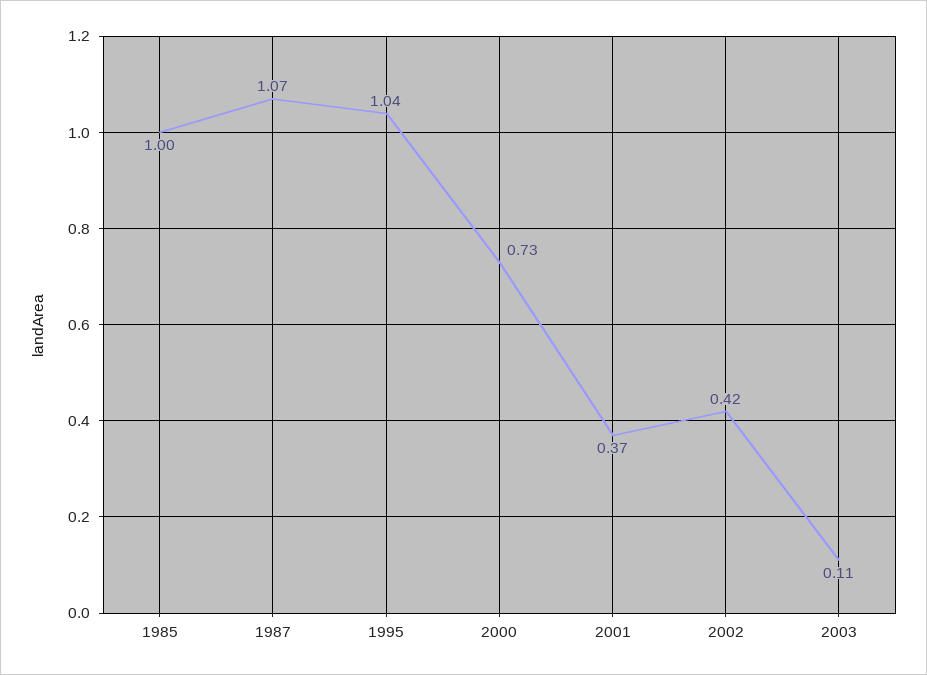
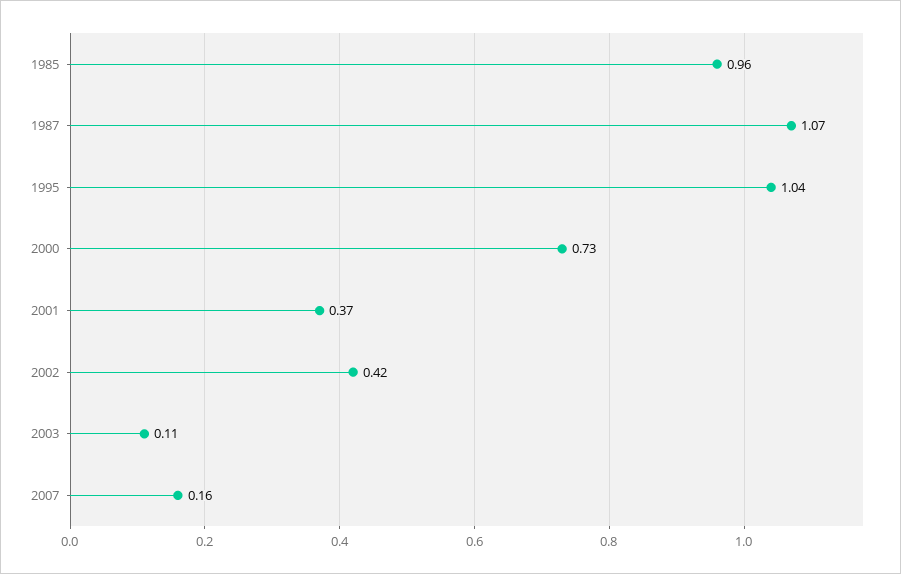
1985: 1 -> 0.96
2007: none -> 0.16

